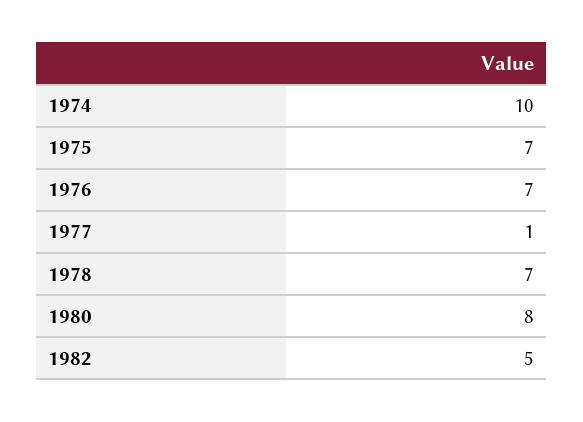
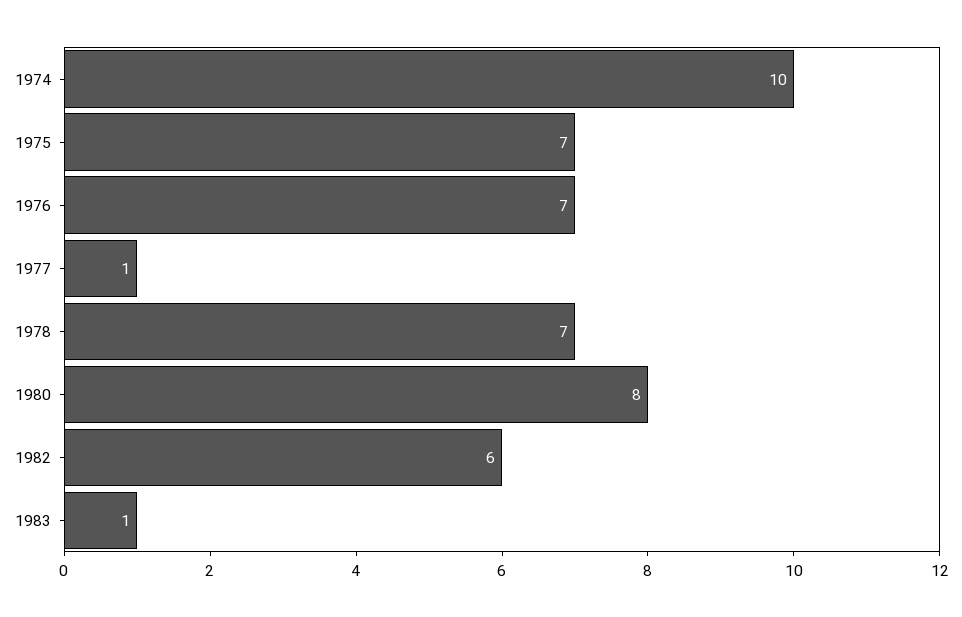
1982: 5 -> 6
1983: none -> 1

